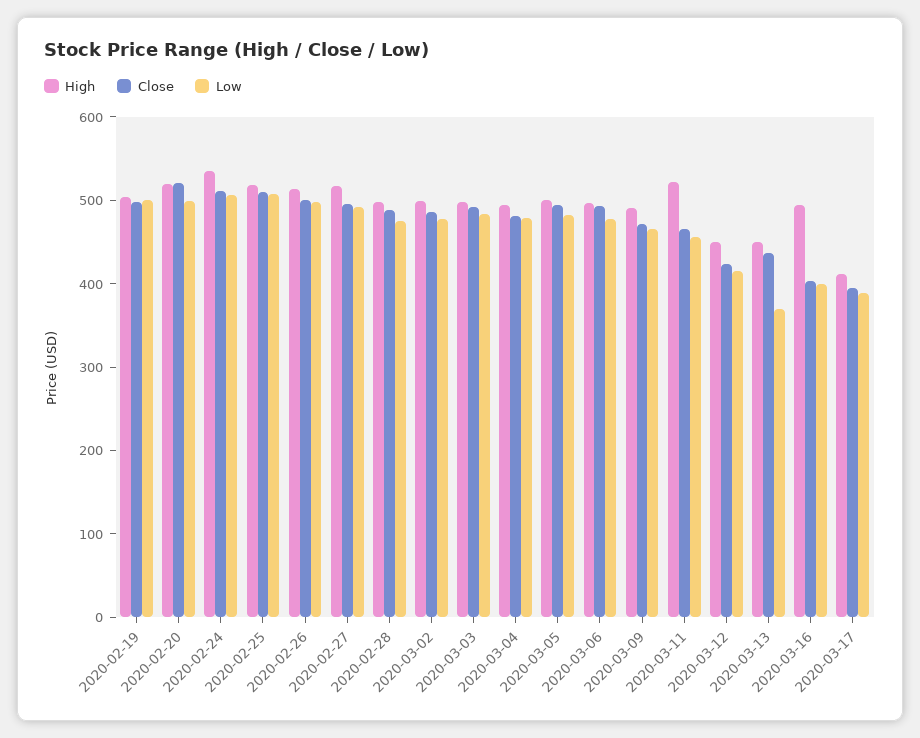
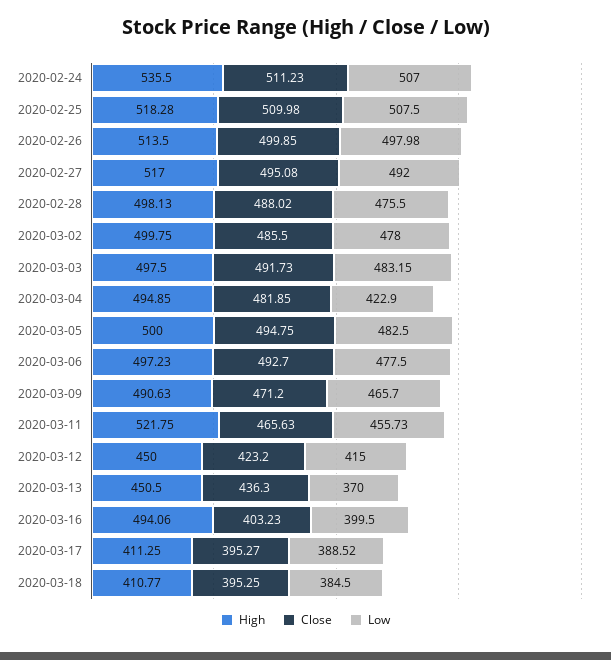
High, 2020-02-19: 500 -> none
Close, 2020-02-19: 500 -> none
Low, 2020-02-19: 500 -> none
High, 2020-02-20: 520 -> none
Close, 2020-02-20: 520 -> none
Low, 2020-02-20: 500 -> none
Low, 2020-03-04: 480 -> 422.9
High, 2020-03-18: none -> 410.77
Close, 2020-03-18: none -> 395.25
Low, 2020-03-18: none -> 384.5

